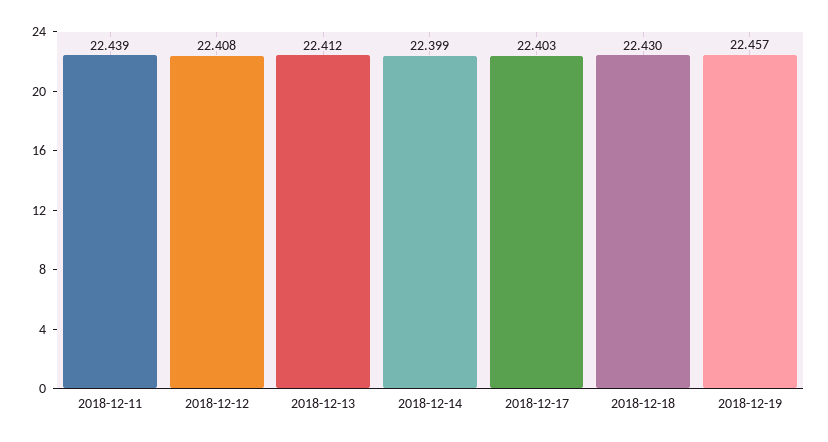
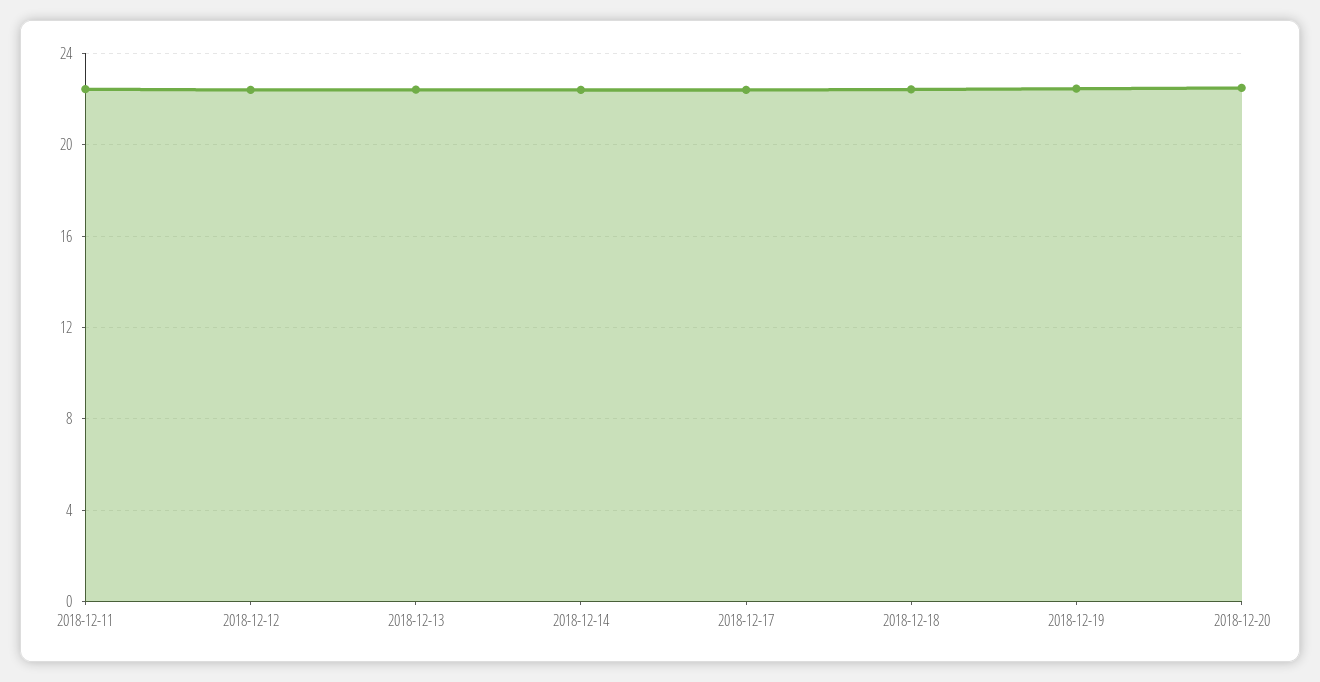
2018-12-20: none -> 22.5

